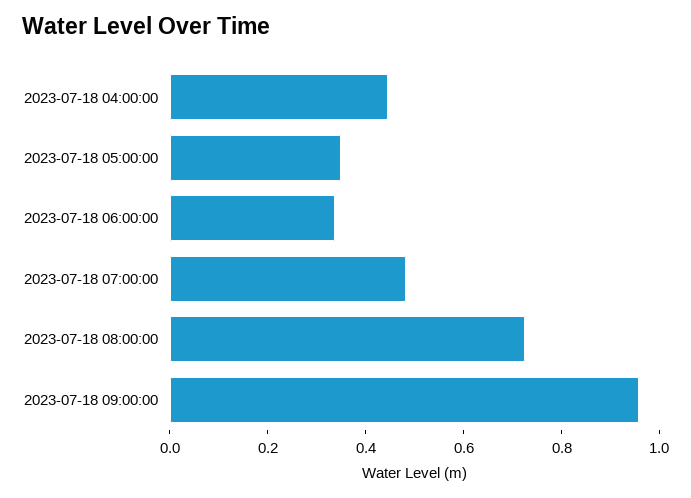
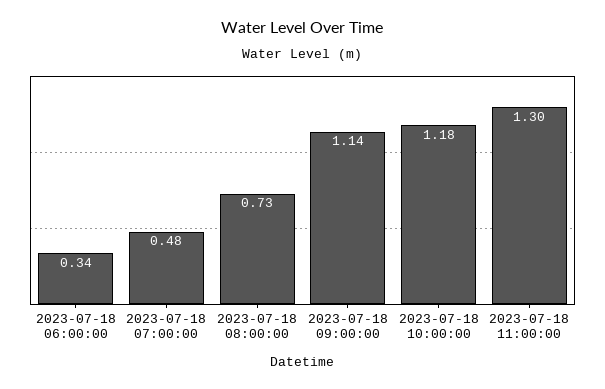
2023-07-18 04:00:00: 0.45 -> none
2023-07-18 05:00:00: 0.35 -> none
2023-07-18 09:00:00: 0.95 -> 1.14
2023-07-18 10:00:00: none -> 1.18
2023-07-18 11:00:00: none -> 1.3

